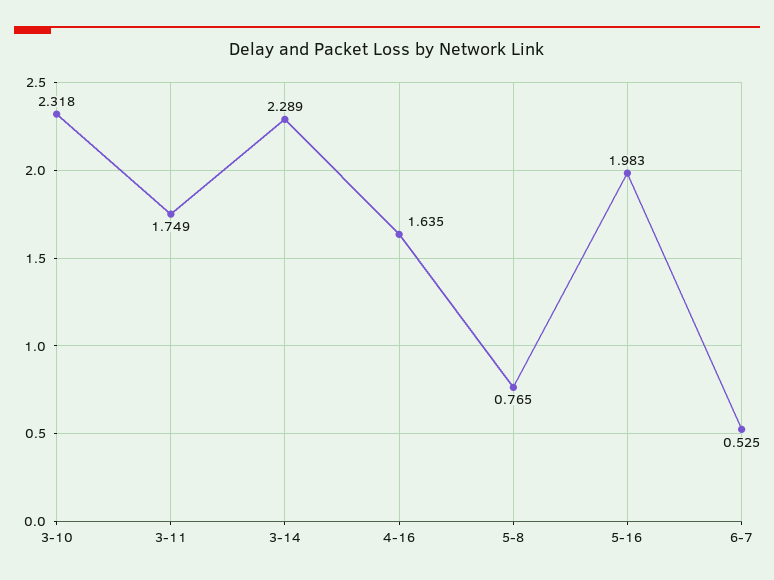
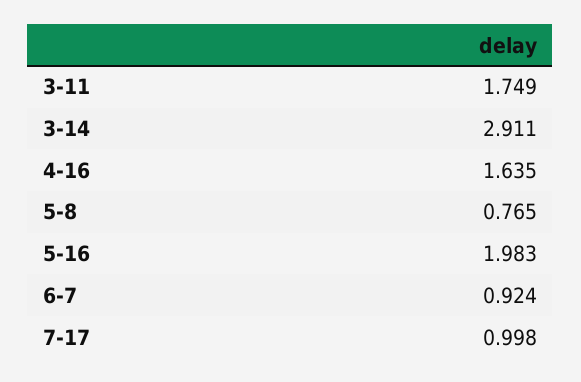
3-10: 2.318 -> none
3-14: 2.289 -> 2.911
6-7: 0.525 -> 0.924
7-17: none -> 0.998

